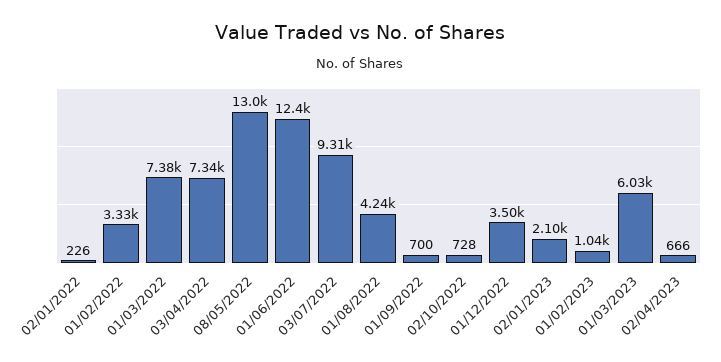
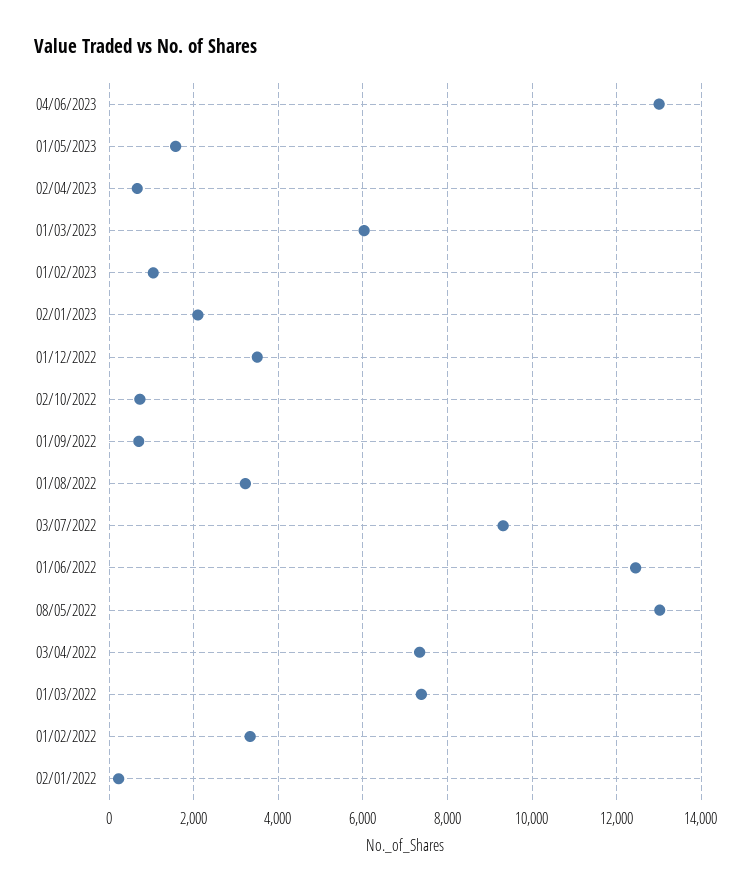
01/08/2022: 4240 -> 3200
04/06/2023: none -> 13000
01/05/2023: none -> 1600

